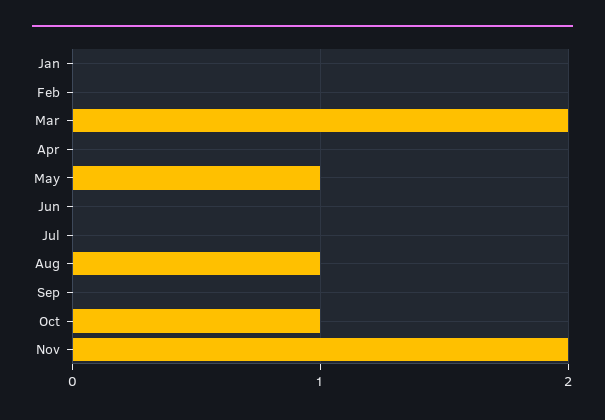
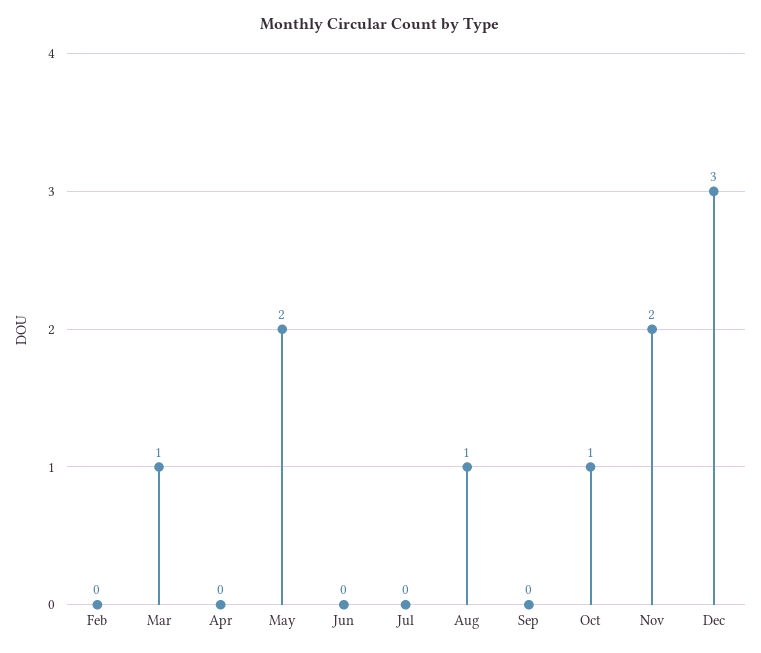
Jan: 0 -> none
Mar: 2 -> 1
May: 1 -> 2
Dec: none -> 3

